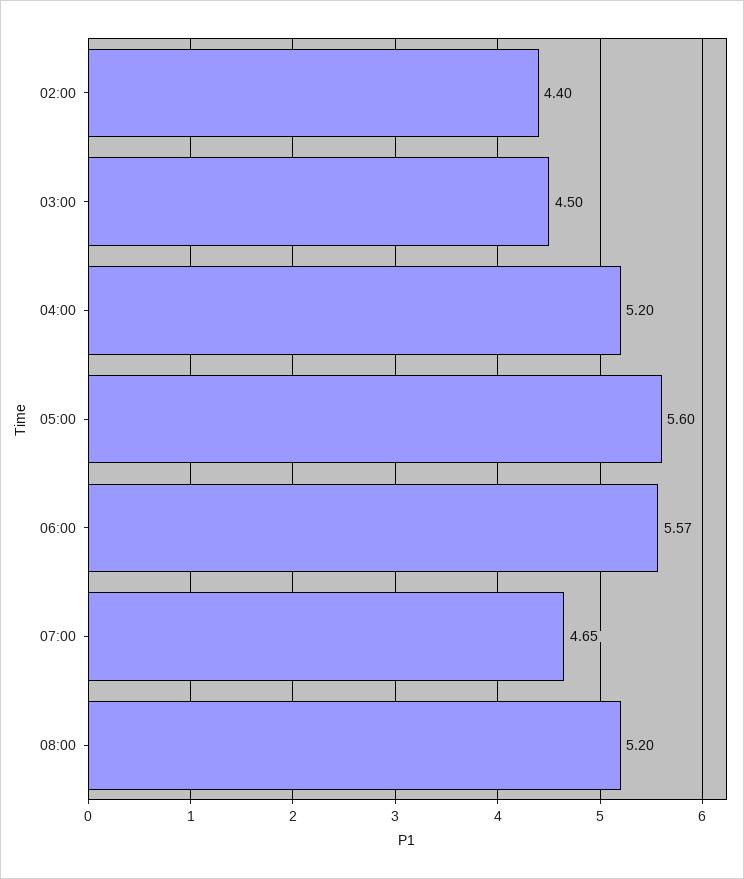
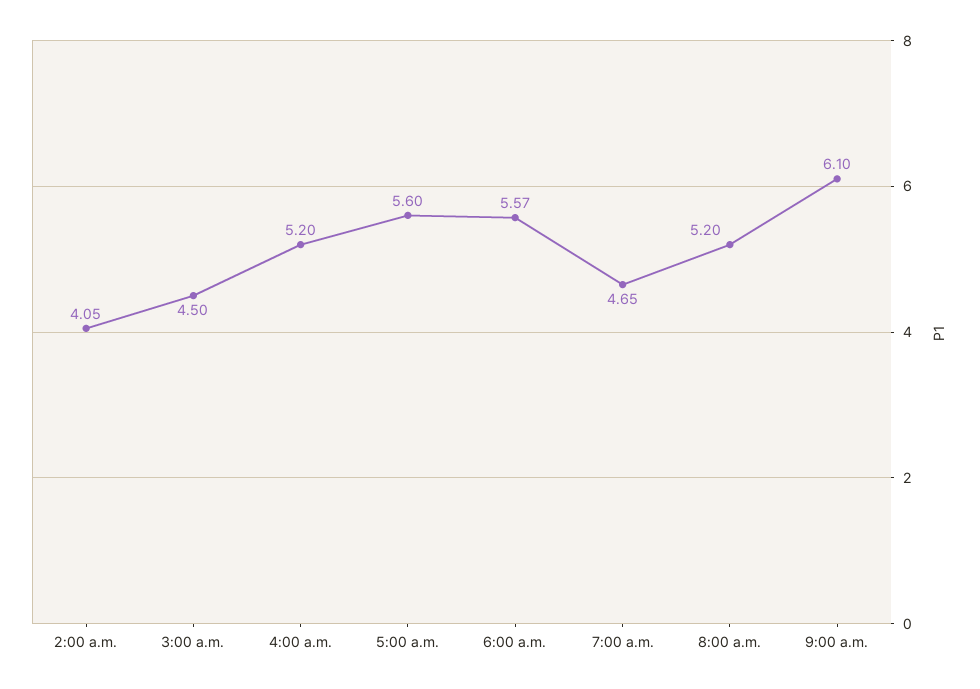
02:00: 4.4 -> 4.05
9:00 a.m.: none -> 6.1

